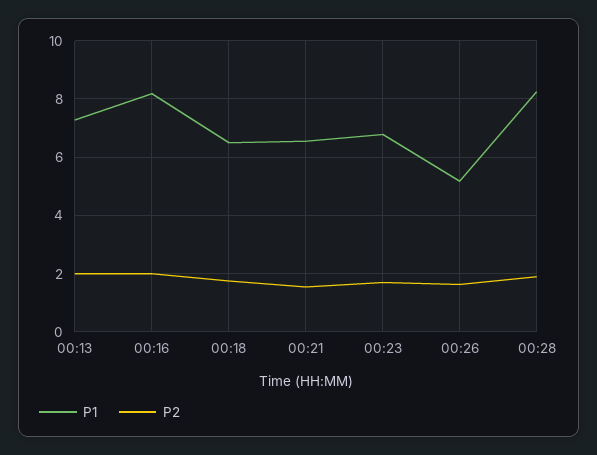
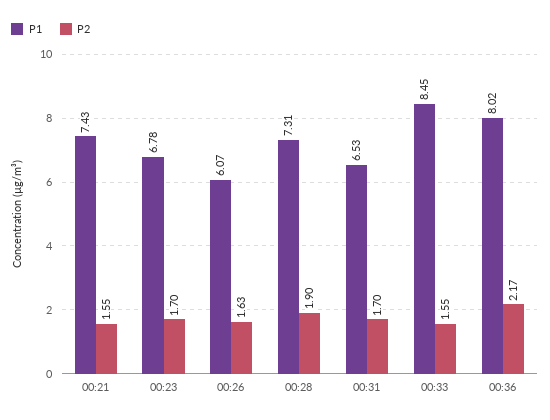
P1, 00:13: 7.25 -> none
P2, 00:13: 2 -> none
P1, 00:16: 8.25 -> none
P2, 00:16: 2 -> none
P1, 00:18: 6.5 -> none
P2, 00:18: 1.75 -> none
P1, 00:21: 6.5 -> 7.43
P1, 00:26: 5.25 -> 6.07
P1, 00:28: 8.25 -> 7.31
P1, 00:31: none -> 6.53
P2, 00:31: none -> 1.7
P1, 00:33: none -> 8.45
P2, 00:33: none -> 1.55
P1, 00:36: none -> 8.02
P2, 00:36: none -> 2.17

